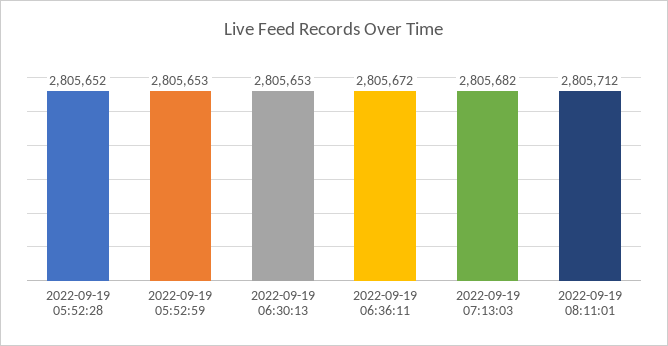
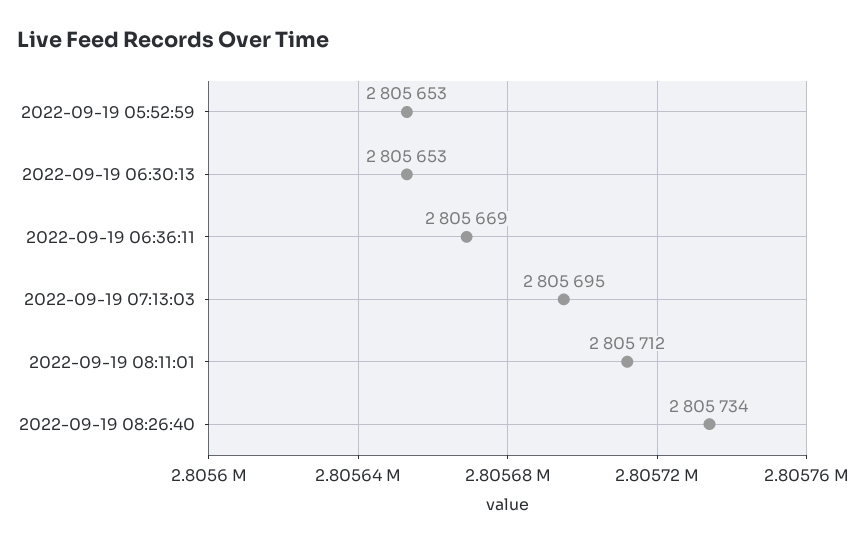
2022-09-19 05:52:28: 2805652 -> none
2022-09-19 06:36:11: 2805672 -> 2805669
2022-09-19 07:13:03: 2805682 -> 2805695
2022-09-19 08:26:40: none -> 2805734

